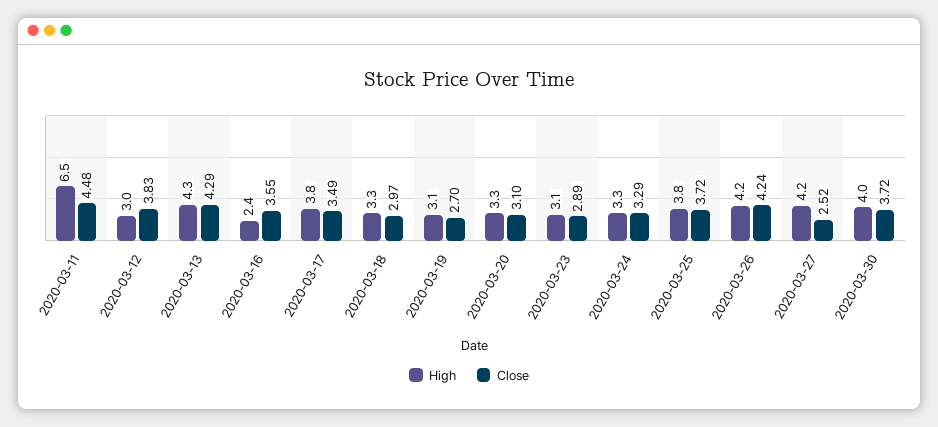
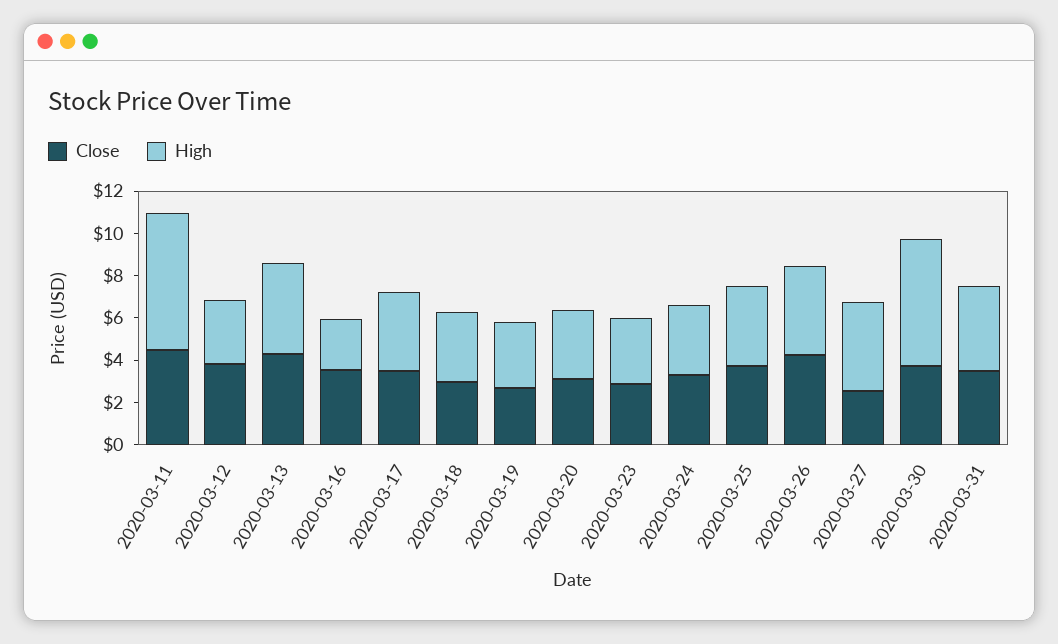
High, 2020-03-30: 4 -> 6
Close, 2020-03-31: none -> 3.5
High, 2020-03-31: none -> 4

